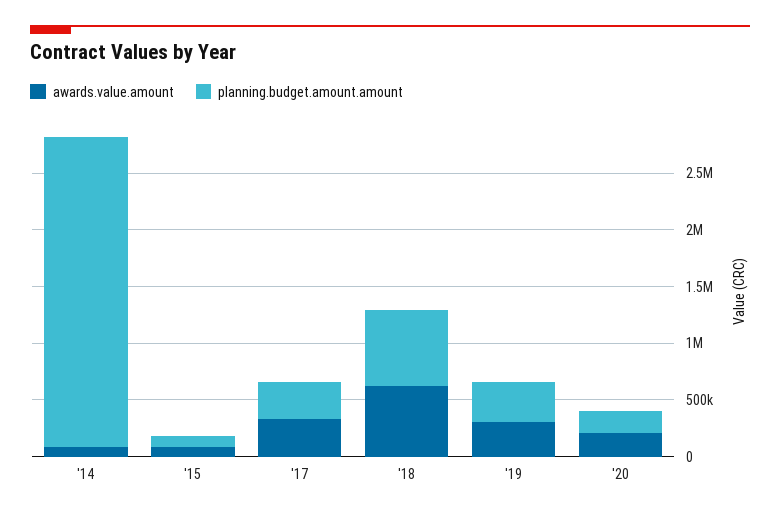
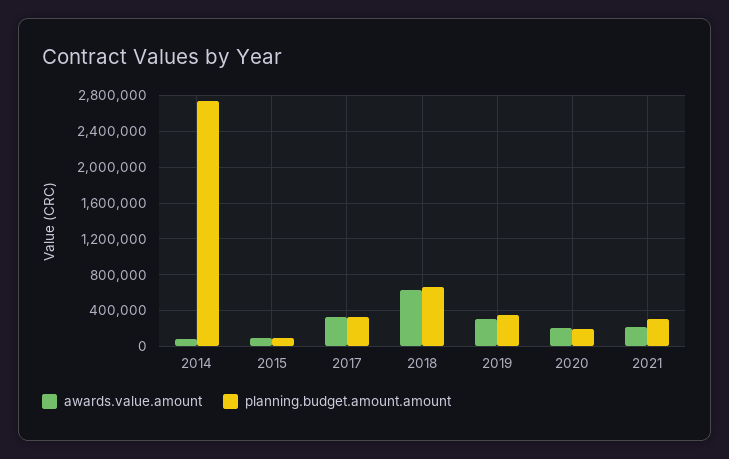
awards.value.amount, 2021: none -> 200000
planning.budget.amount.amount, 2021: none -> 300000

